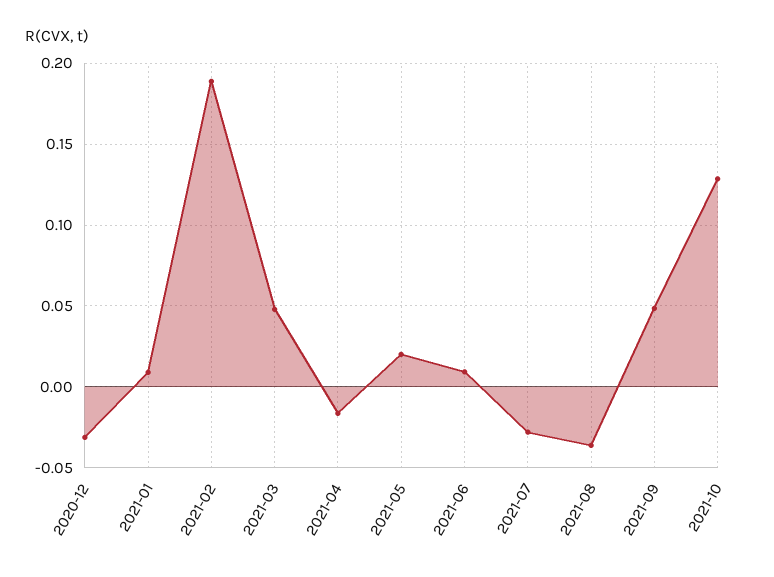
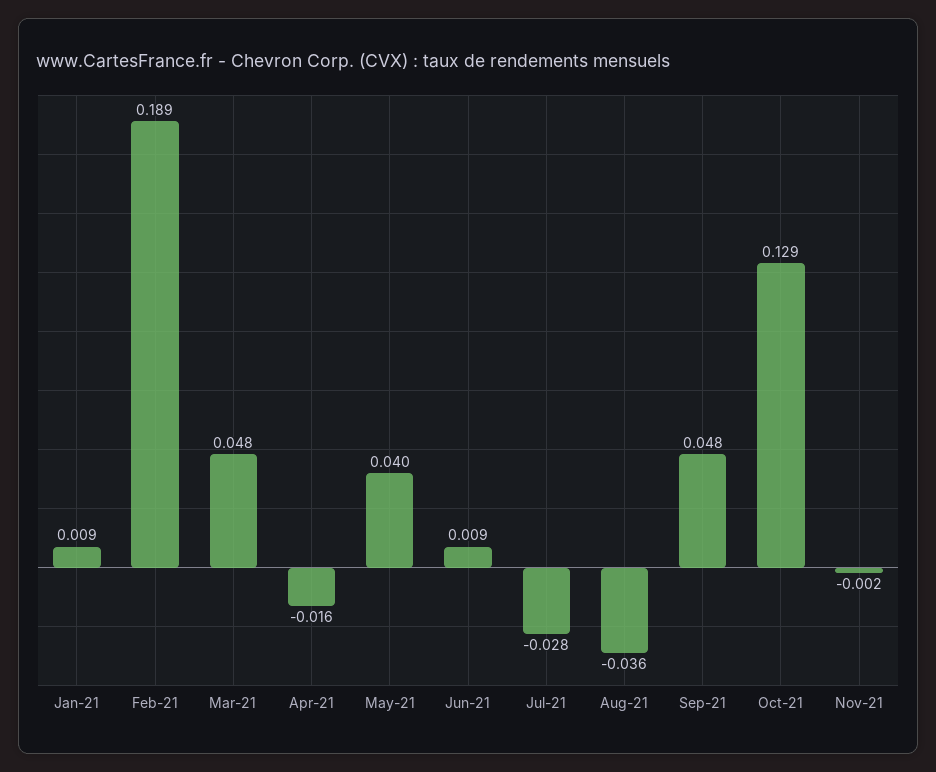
2020-12: -0.03 -> none
2021-05: 0.02 -> 0.04
Nov-21: none -> -0.002

